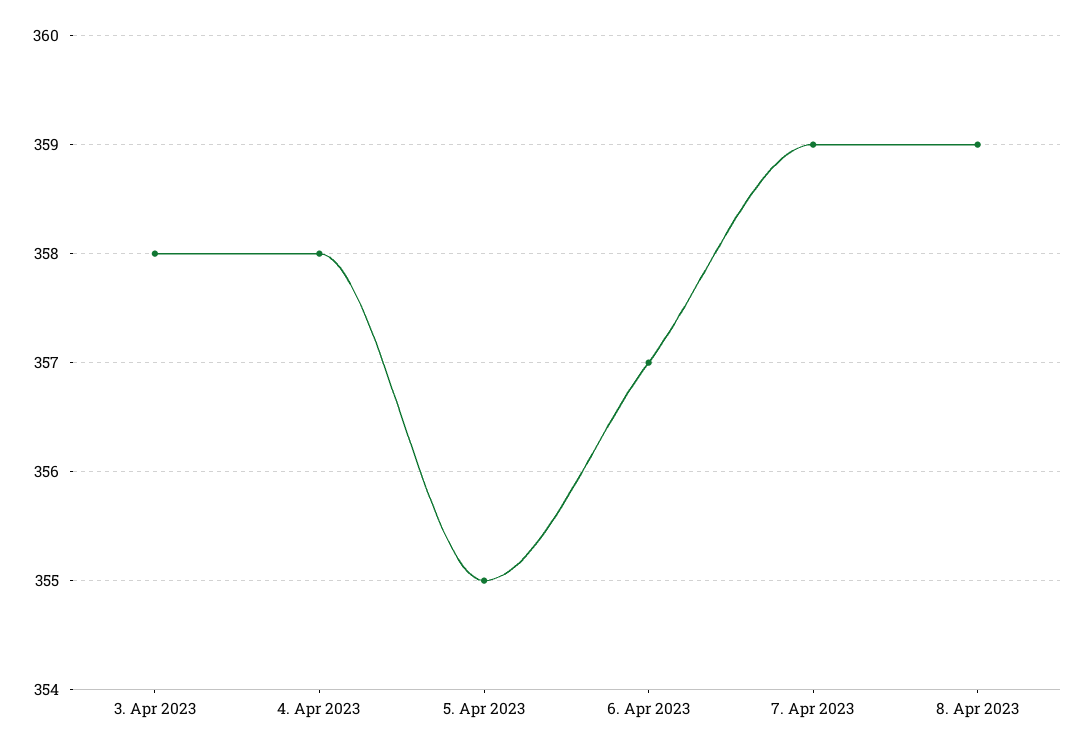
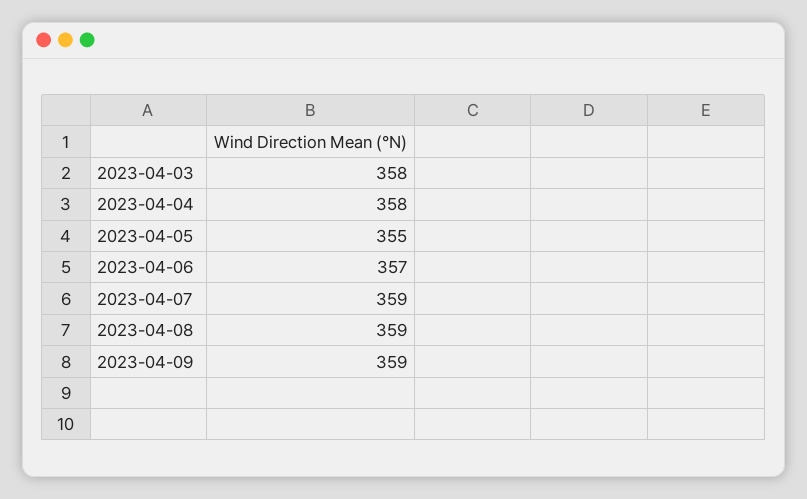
2023-04-09: none -> 359

